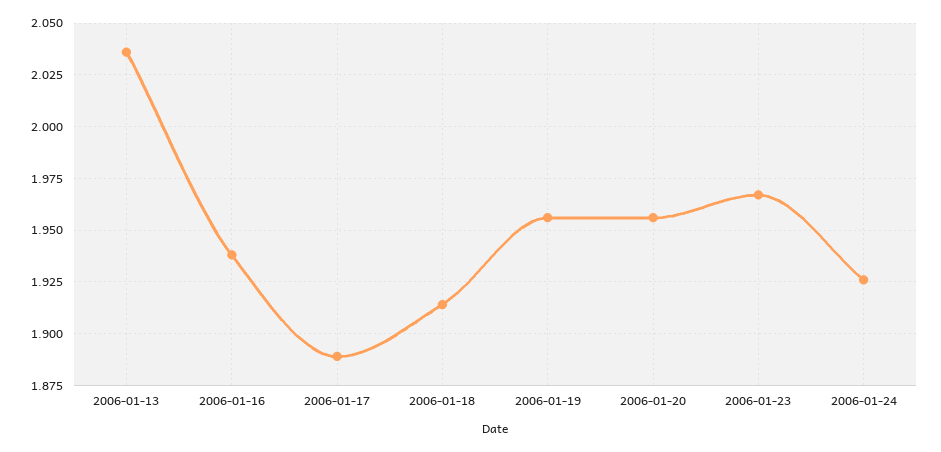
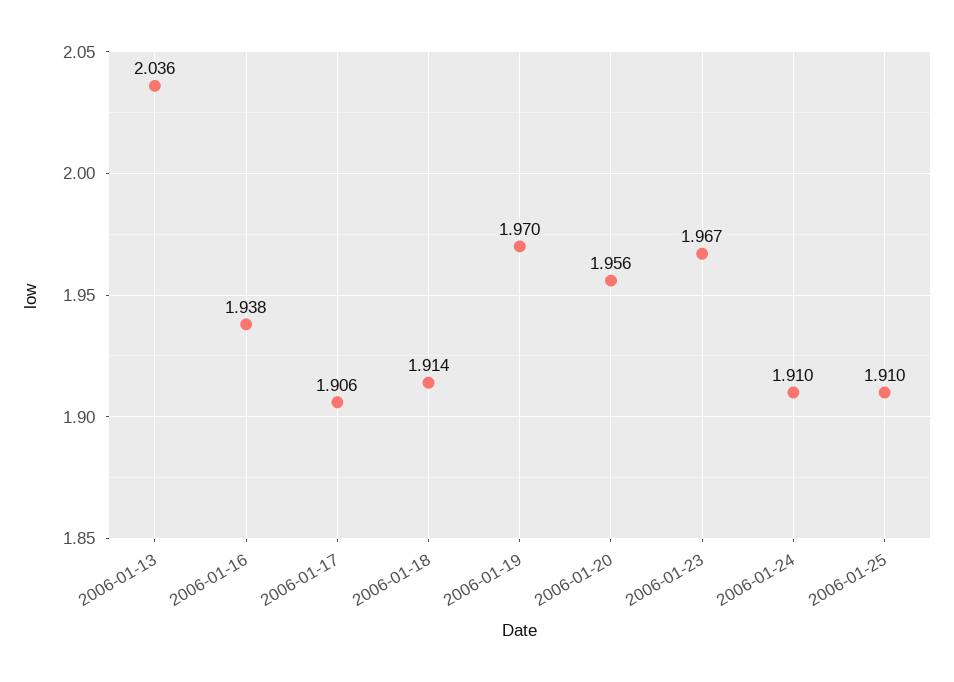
2006-01-17: 1.89 -> 1.906
2006-01-19: 1.955 -> 1.97
2006-01-24: 1.925 -> 1.91
2006-01-25: none -> 1.91

